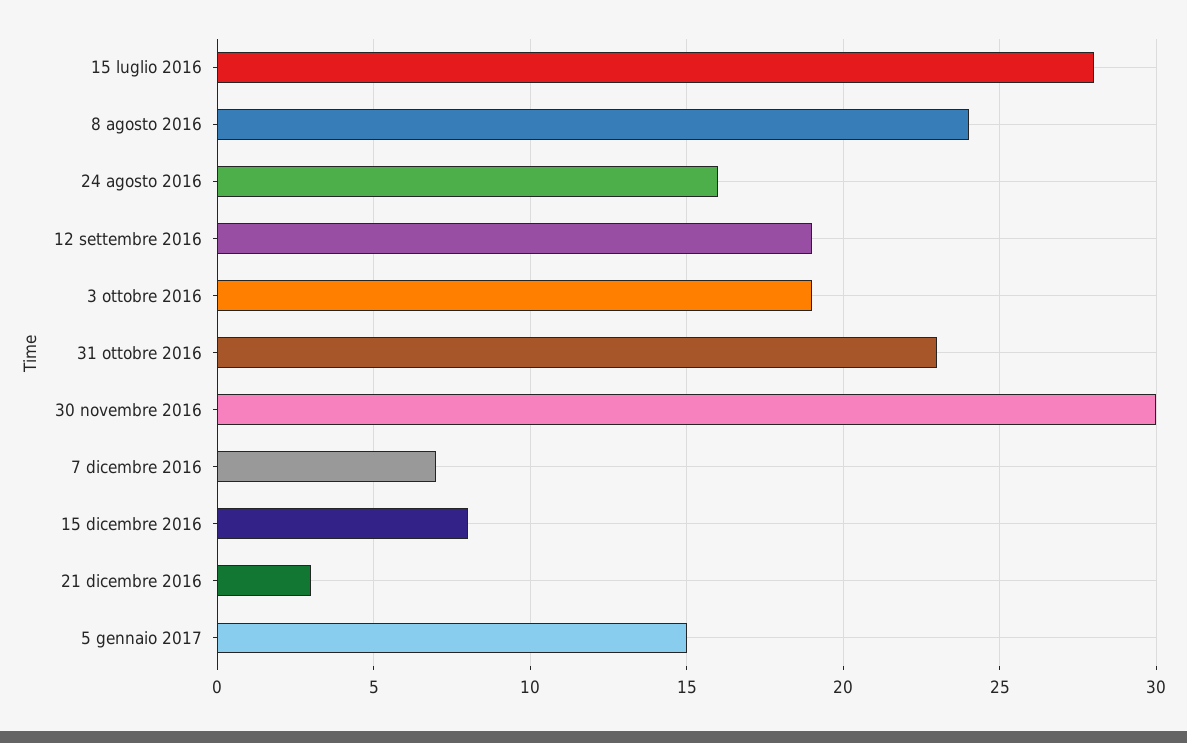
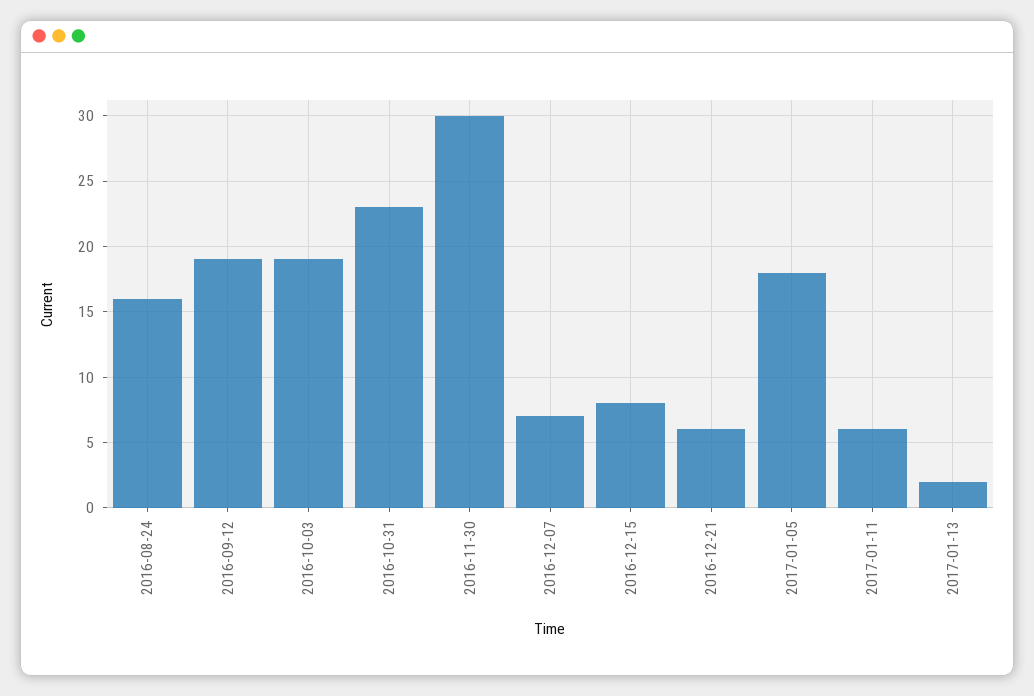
15 luglio 2016: 28 -> none
8 agosto 2016: 24 -> none
21 dicembre 2016: 3 -> 6
5 gennaio 2017: 15 -> 18
2017-01-11: none -> 6
2017-01-13: none -> 2

